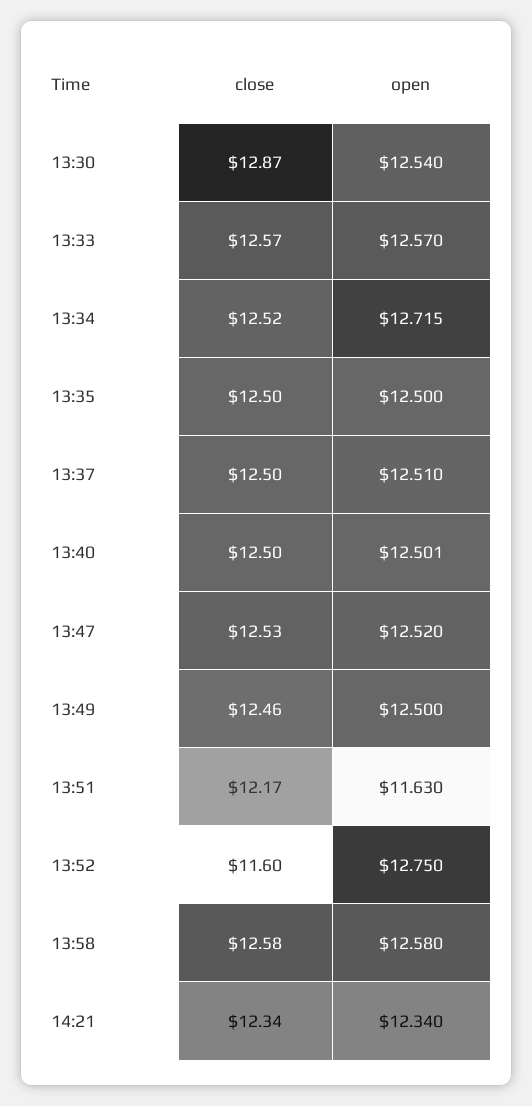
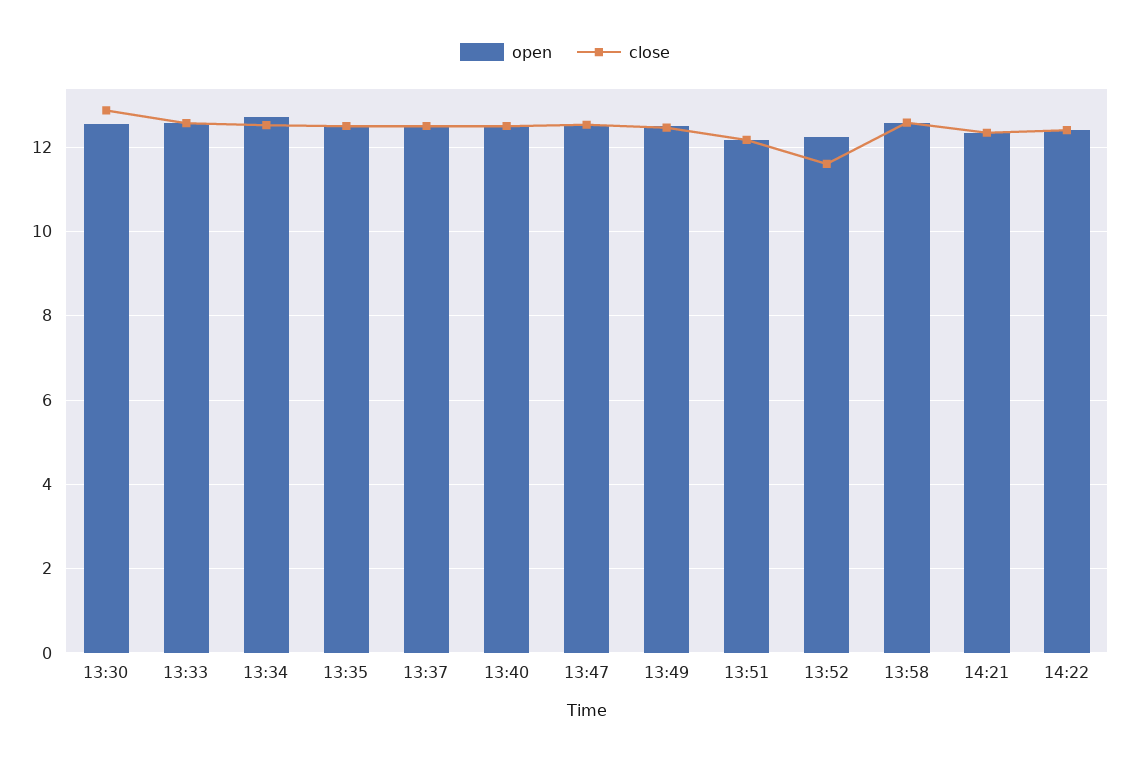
open, 13:51: 11.63 -> 12.2
open, 13:52: 12.75 -> 12.2
open, 14:22: none -> 12.4
close, 14:22: none -> 12.4

